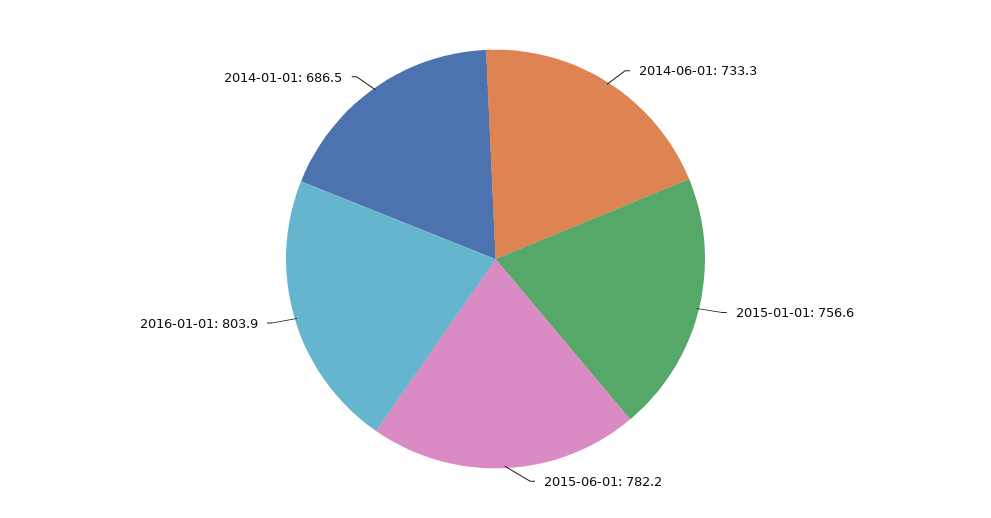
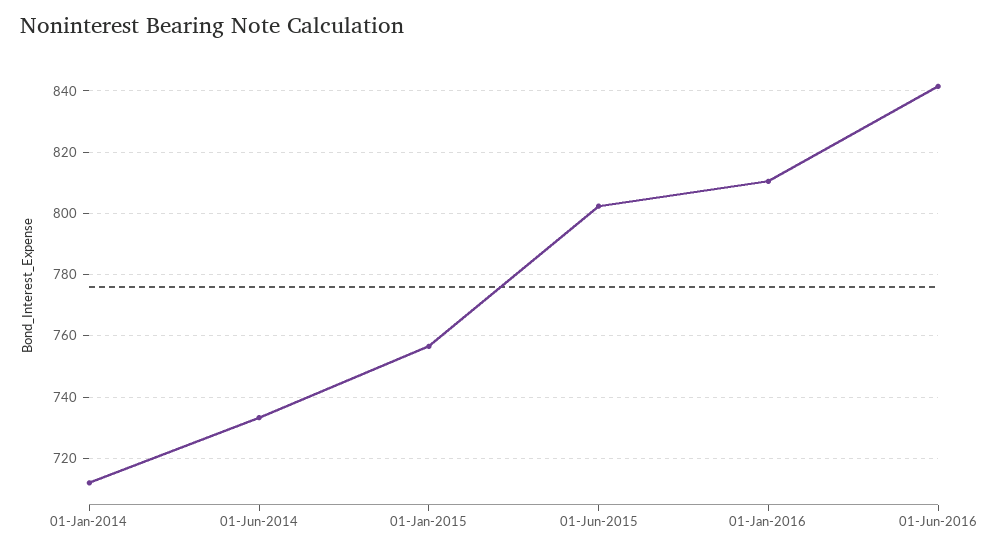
2015-06-01: 782.2 -> 802
2016-01-01: 803.9 -> 810
2014-01-01: 686.5 -> 712
01-Jun-2016: none -> 842

